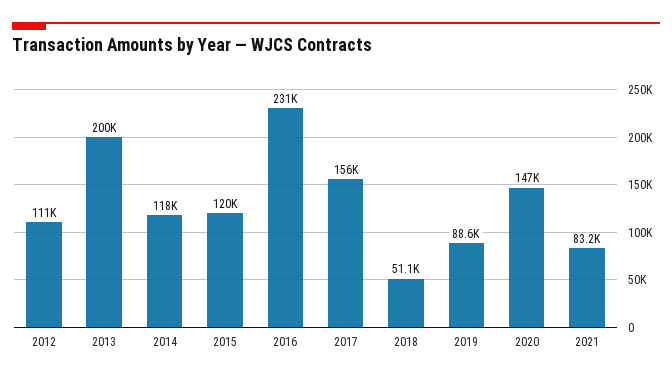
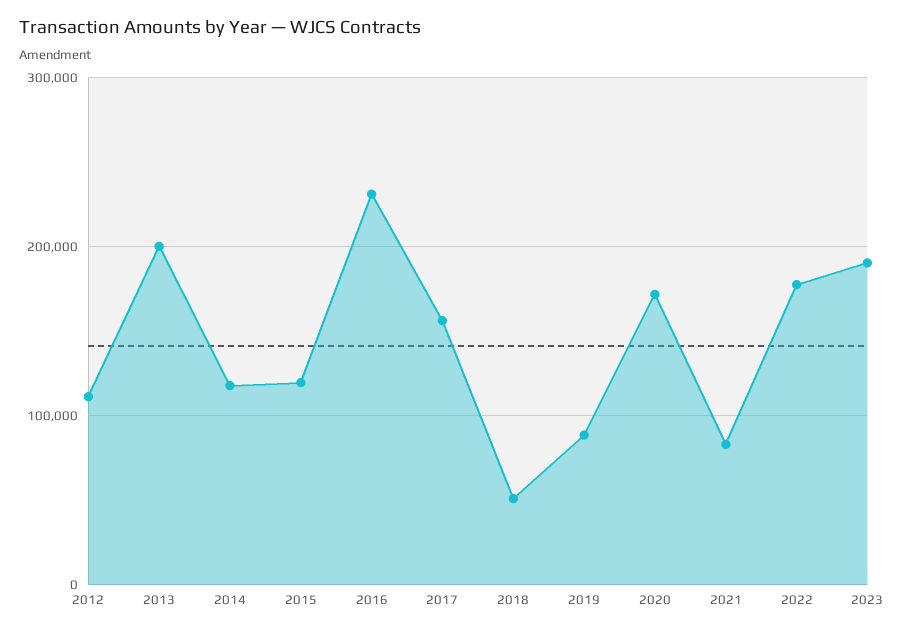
2020: 147000 -> 170000
2022: none -> 180000
2023: none -> 190000

